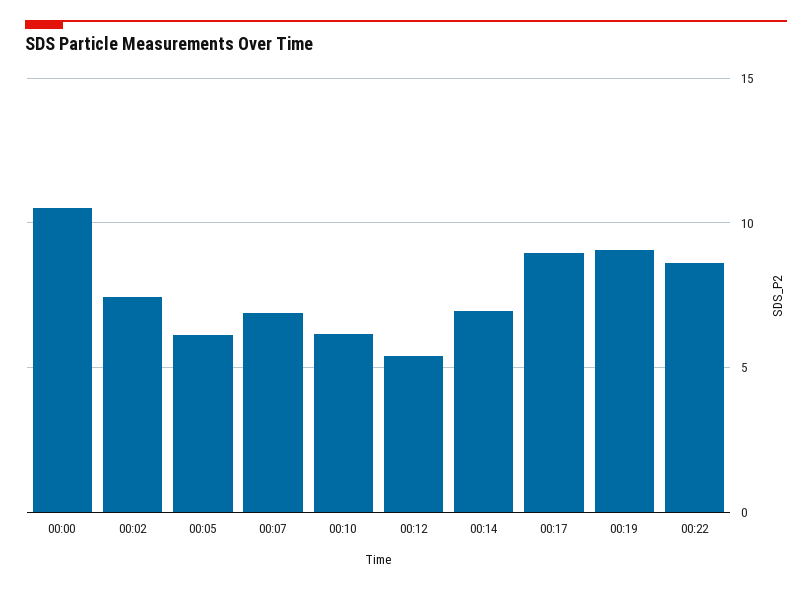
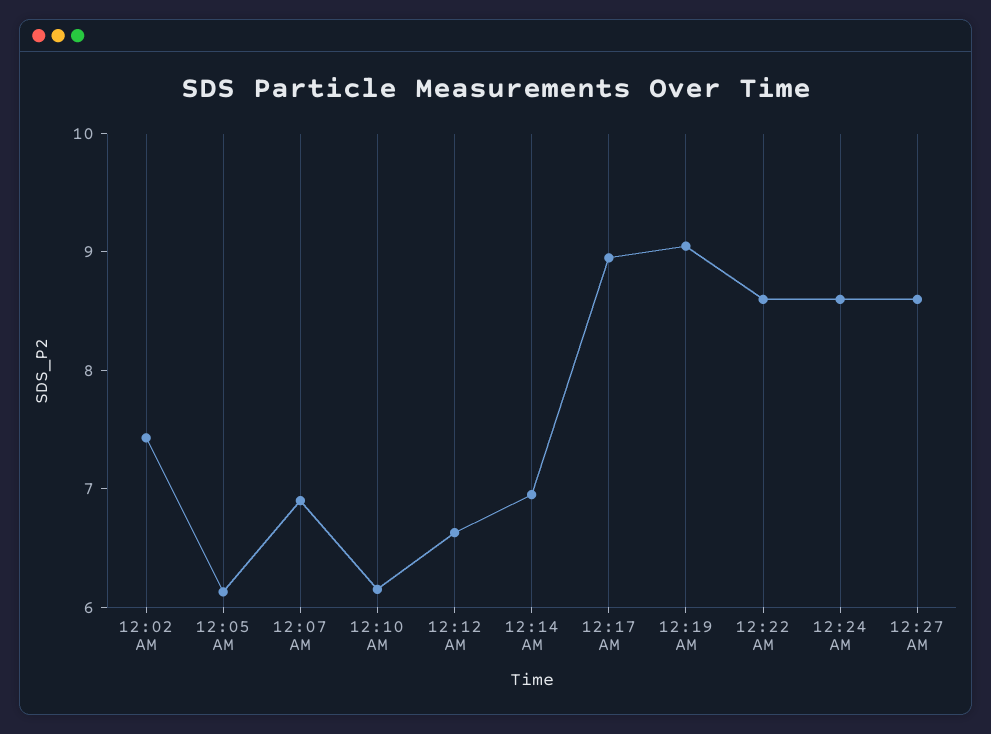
00:00: 10.5 -> none
00:12: 5.5 -> 6.6
12:24 AM: none -> 8.6
12:27 AM: none -> 8.6

